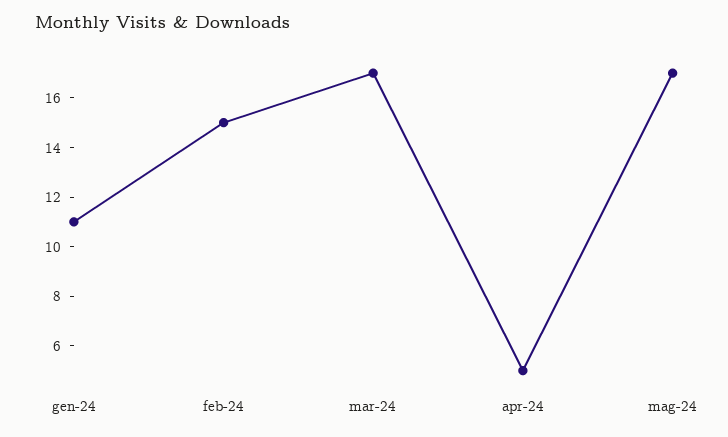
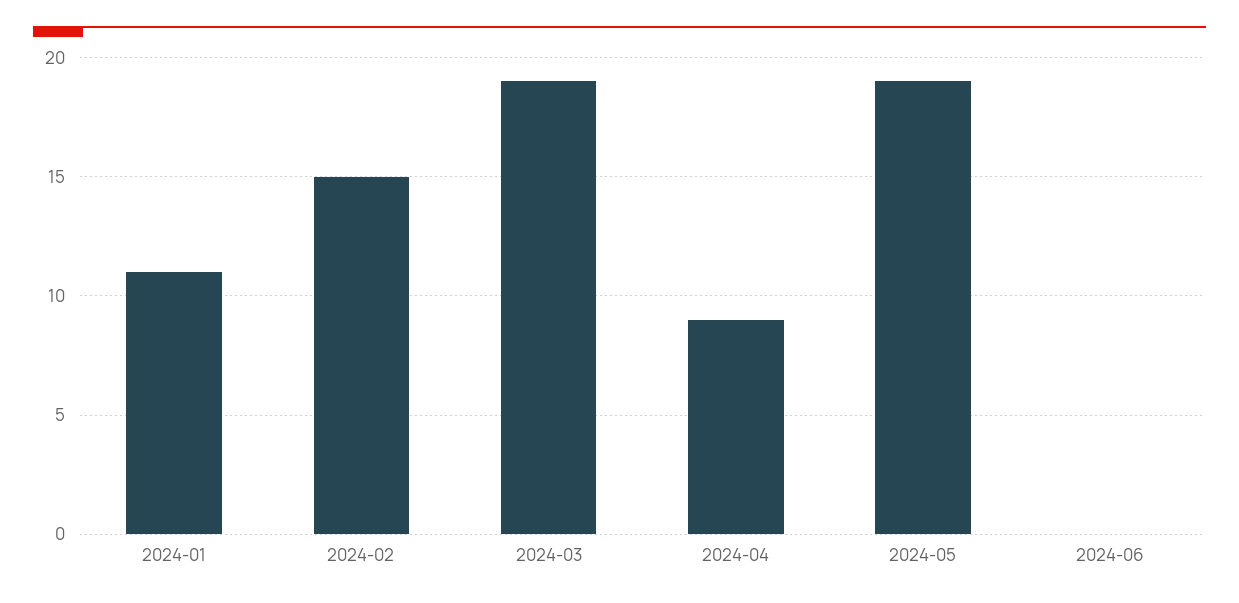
mar-24: 17 -> 19
apr-24: 5 -> 9
mag-24: 17 -> 19
2024-06: none -> 0

